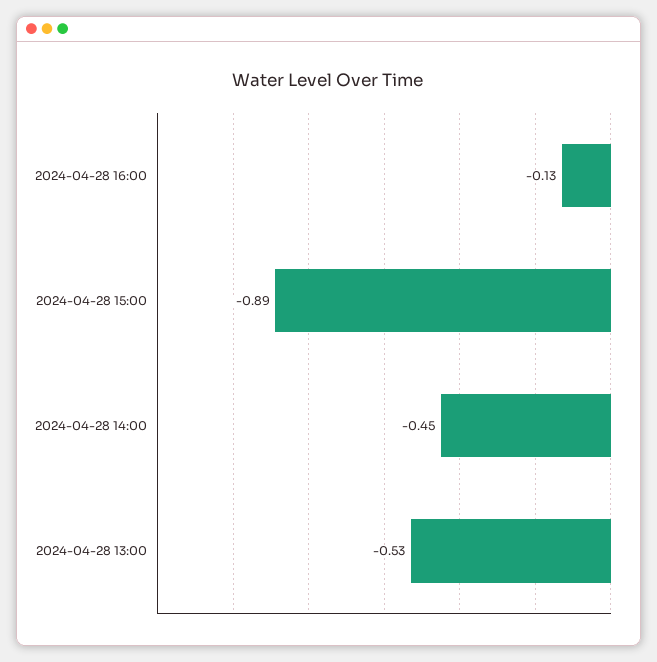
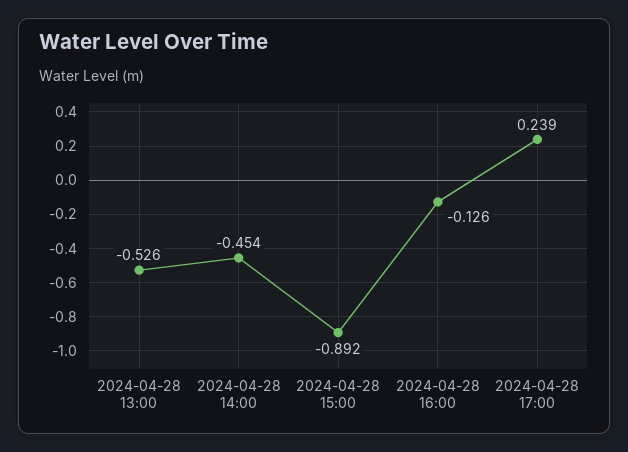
2024-04-28 17:00: none -> 0.239

